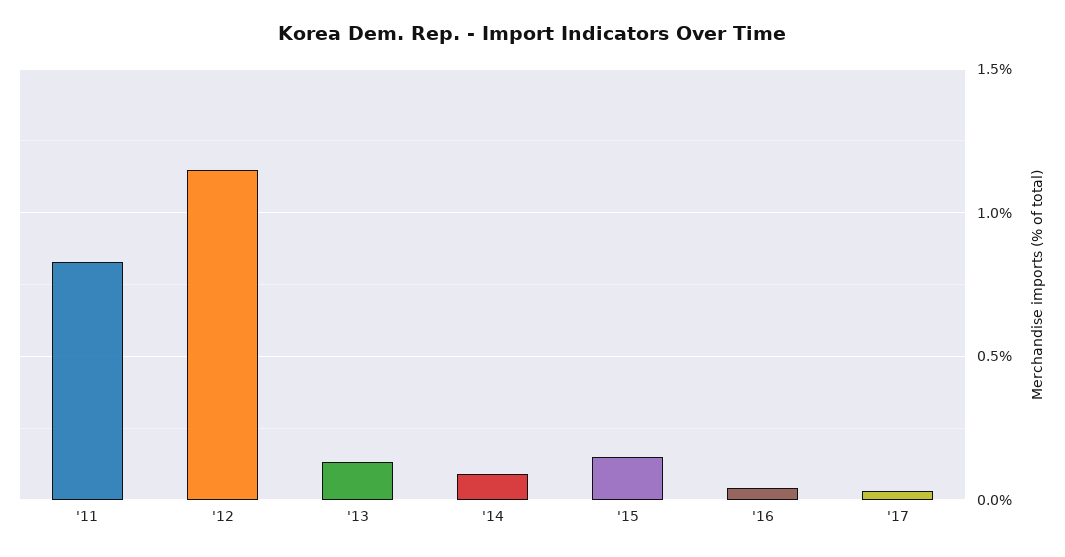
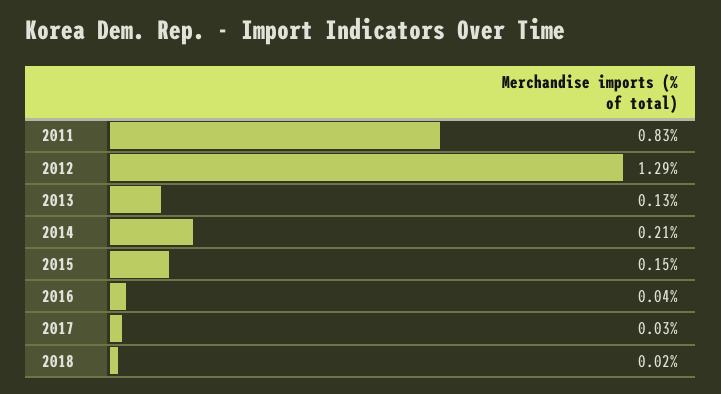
'12: 1.15 -> 1.29
'14: 0.1 -> 0.21
2018: none -> 0.02

